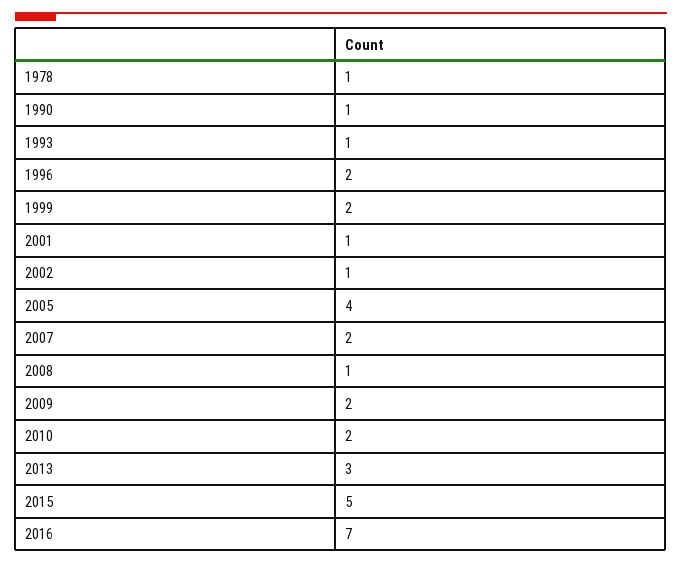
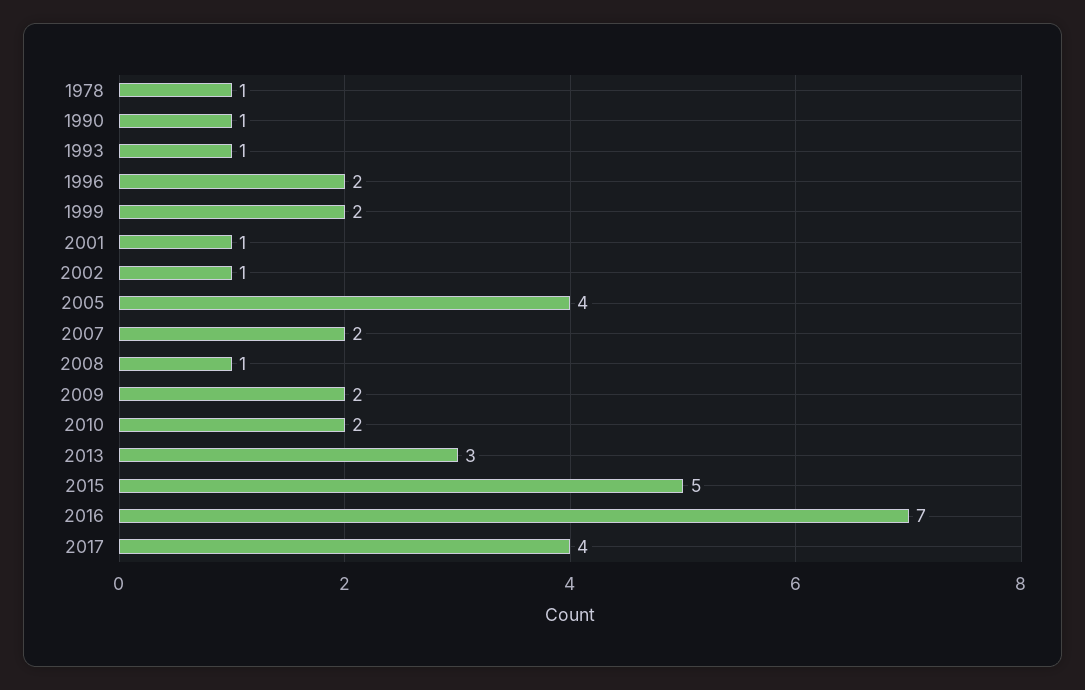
2017: none -> 4

